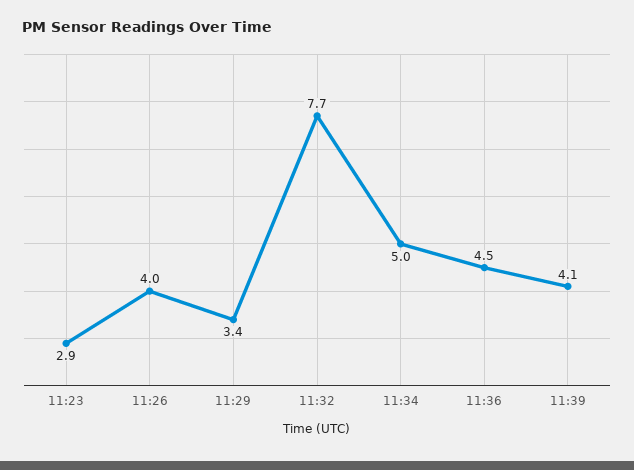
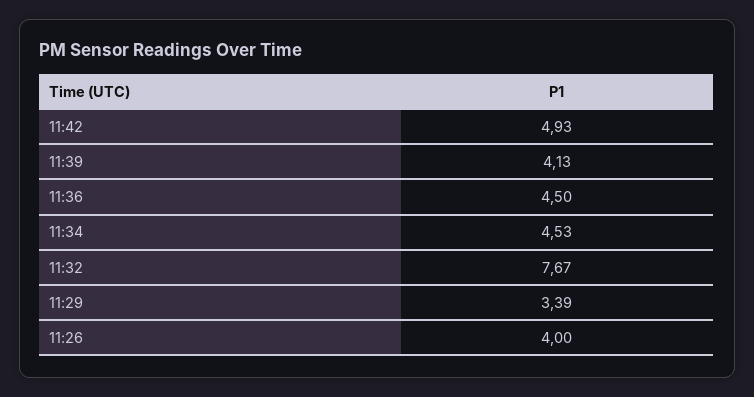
11:23: 2.9 -> none
11:34: 5 -> 4.53
11:42: none -> 4.93

